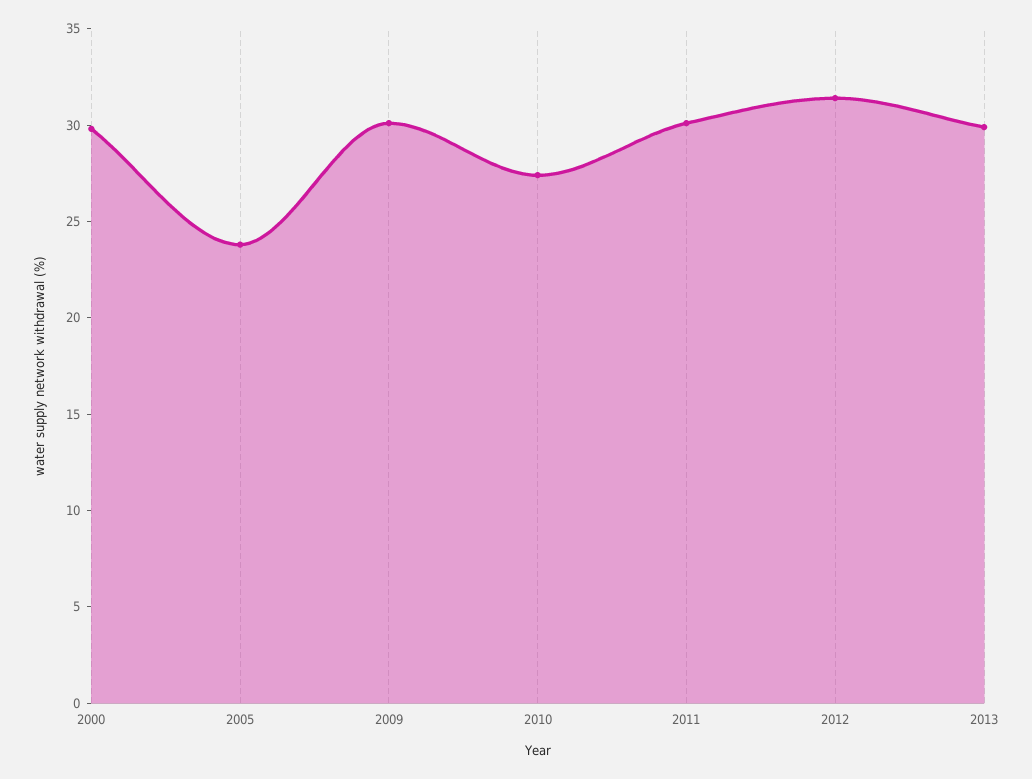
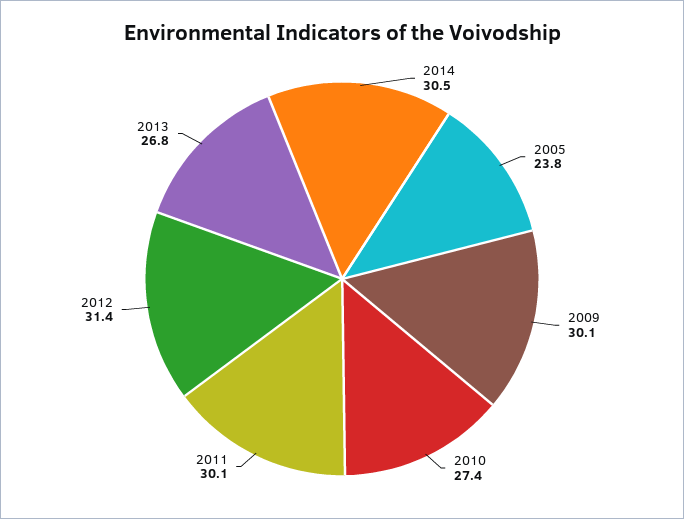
2000: 30 -> none
2013: 30 -> 26.8
2014: none -> 30.5

